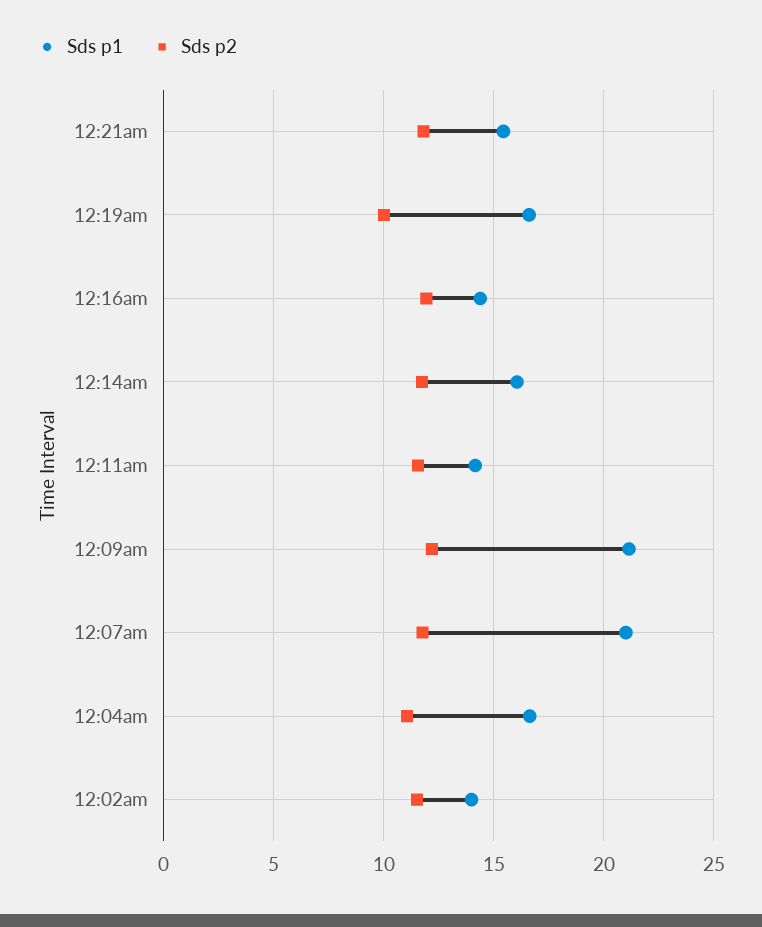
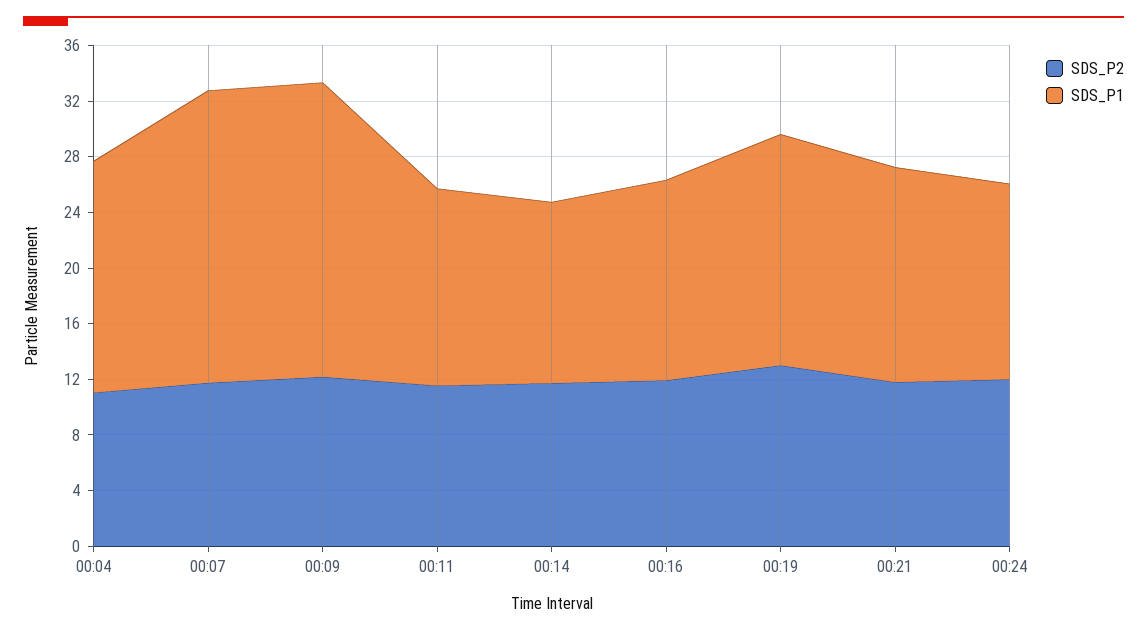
Sds p2, 12:19am: 10 -> 13
Sds p1, 12:14am: 16 -> 13
Sds p1, 12:02am: 14 -> none
Sds p2, 12:02am: 11.5 -> none
Sds p2, 00:24: none -> 12
Sds p1, 00:24: none -> 14

